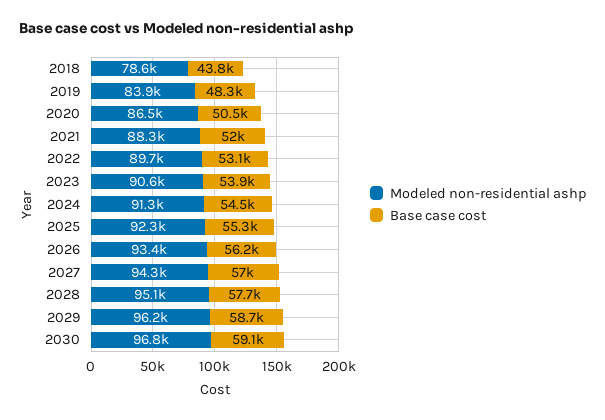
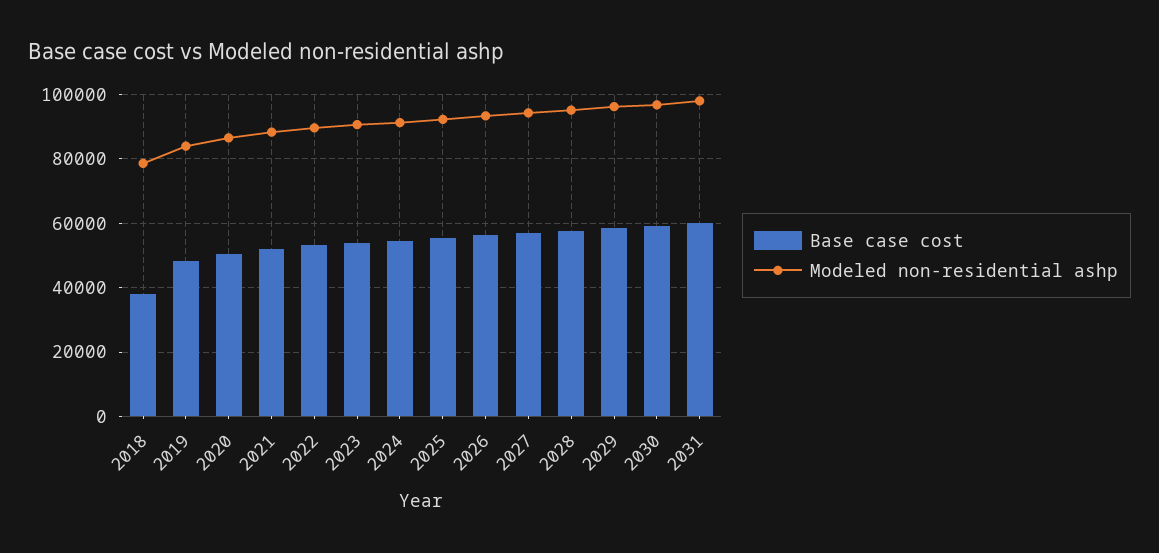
Base case cost, 2018: 43800 -> 38000
Base case cost, 2031: none -> 60000
Modeled non-residential ashp, 2031: none -> 98000

